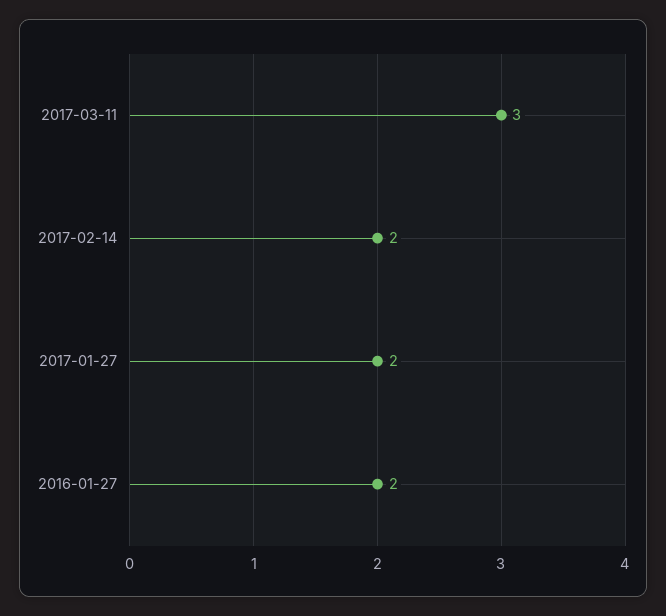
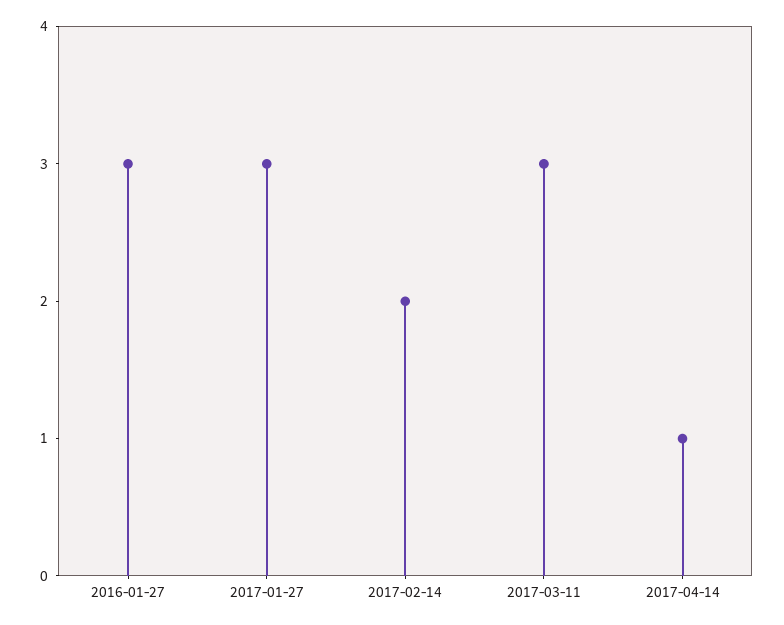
2017-01-27: 2 -> 3
2016-01-27: 2 -> 3
2017-04-14: none -> 1

